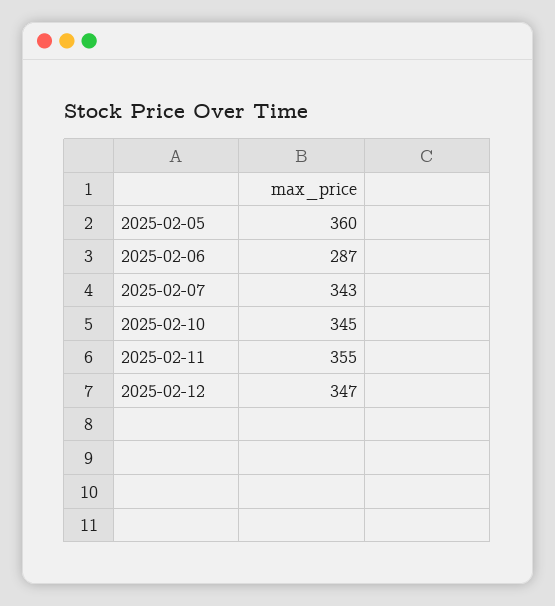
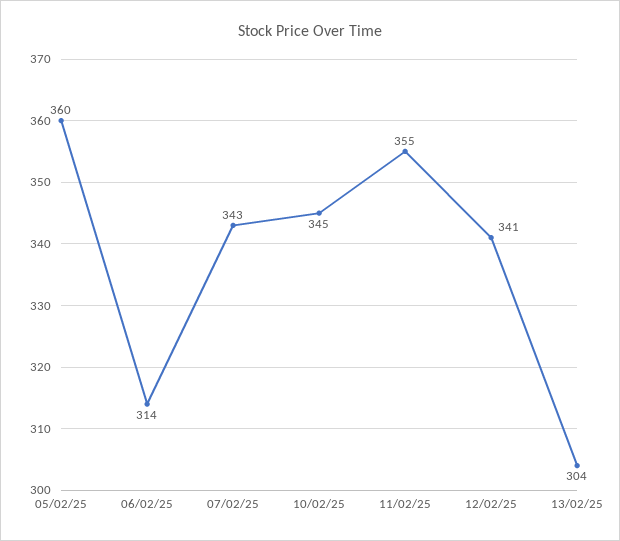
2025-02-06: 287 -> 314
2025-02-12: 347 -> 341
13/02/25: none -> 304

